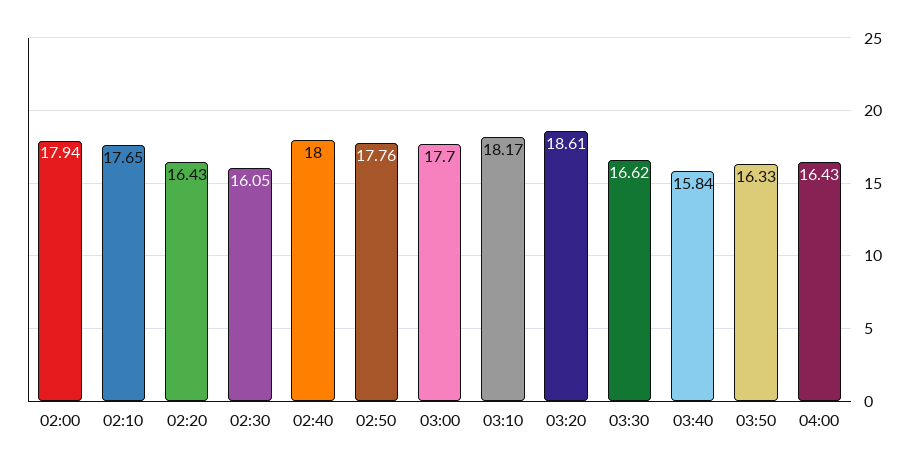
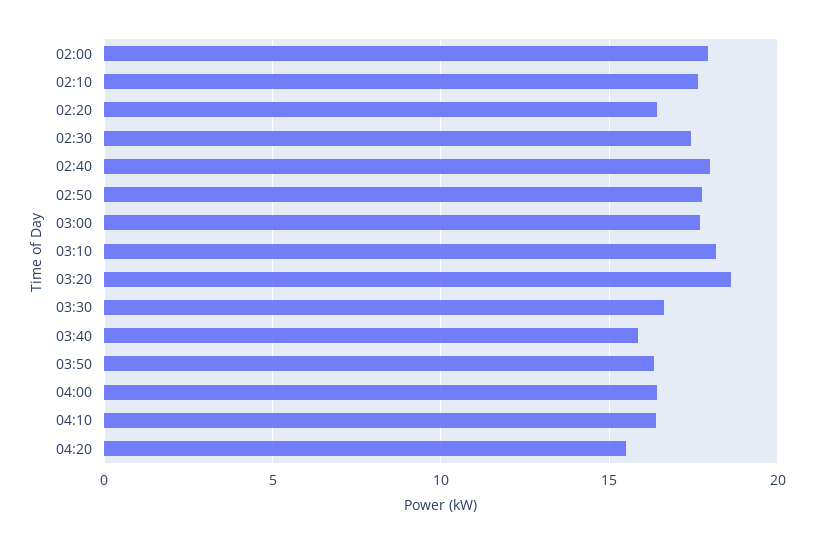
02:30: 16.05 -> 17.5
04:10: none -> 16.5
04:20: none -> 15.5

